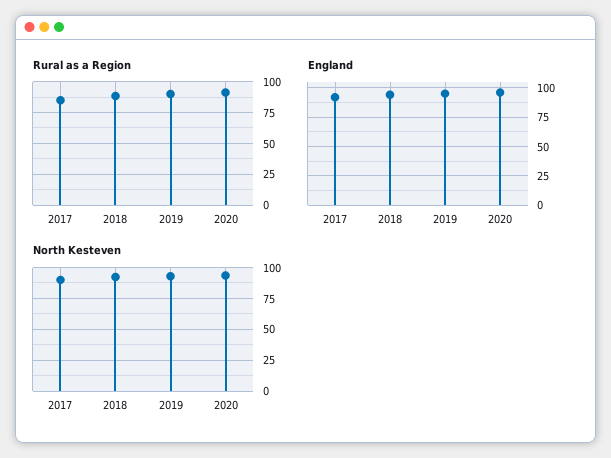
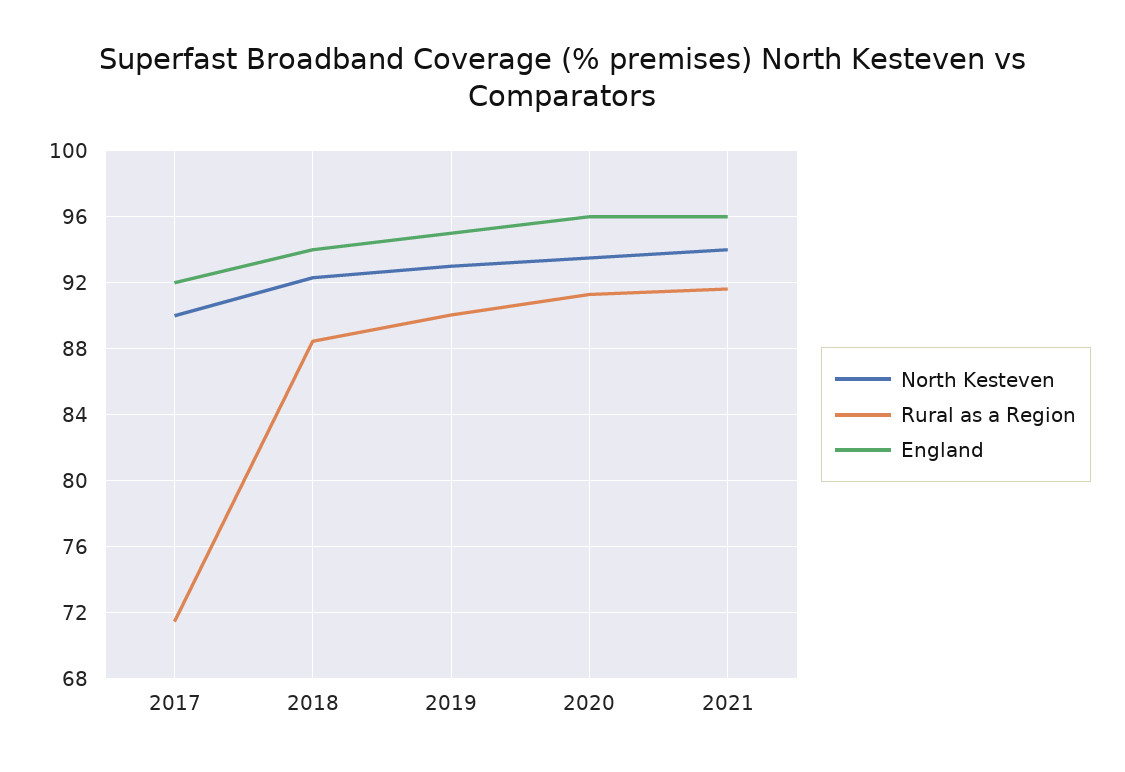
Rural as a Region, 2017: 85 -> 71.5
North Kesteven, 2021: none -> 94
Rural as a Region, 2021: none -> 91.5
England, 2021: none -> 96

